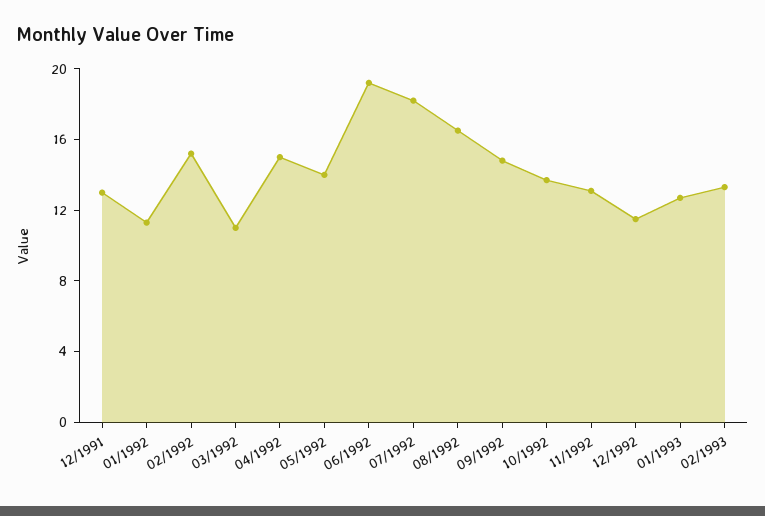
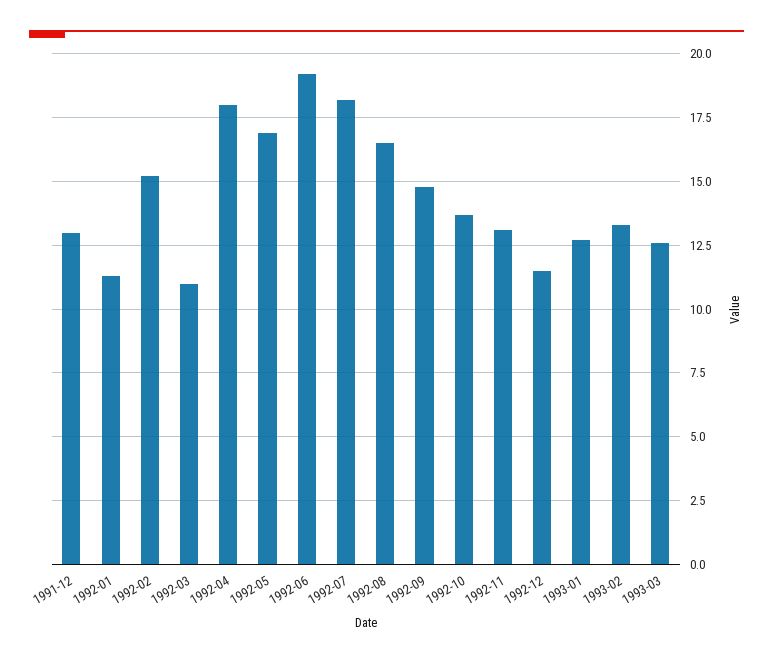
04/1992: 15 -> 18
05/1992: 14 -> 17
1993-03: none -> 12.5

